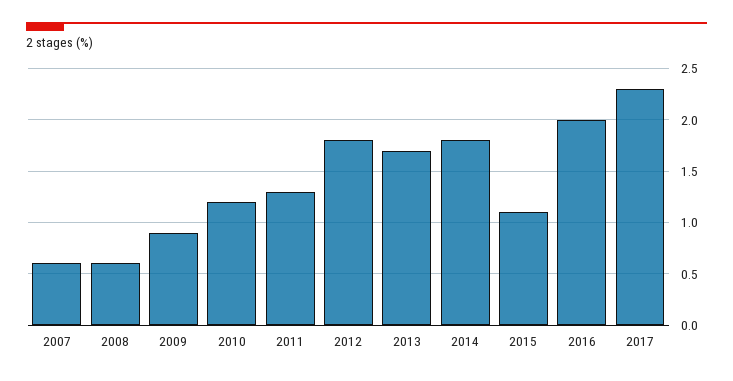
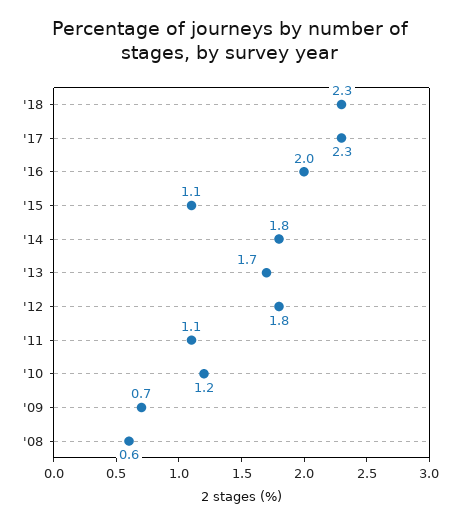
2007: 0.6 -> none
2009: 0.9 -> 0.7
2011: 1.3 -> 1.1
'18: none -> 2.3

